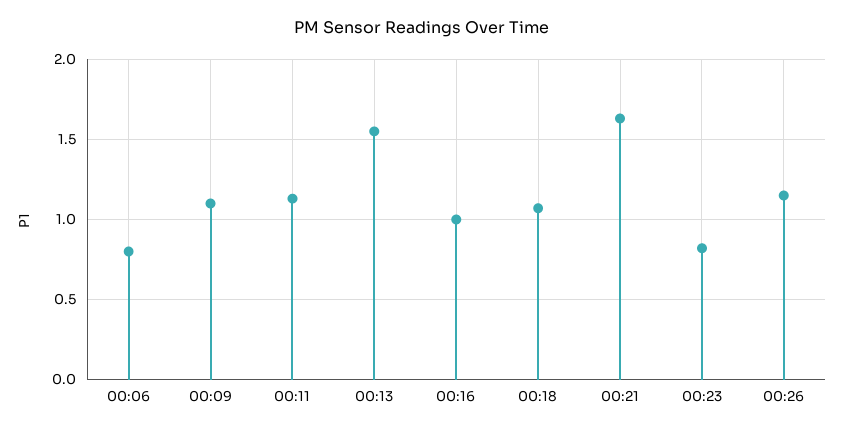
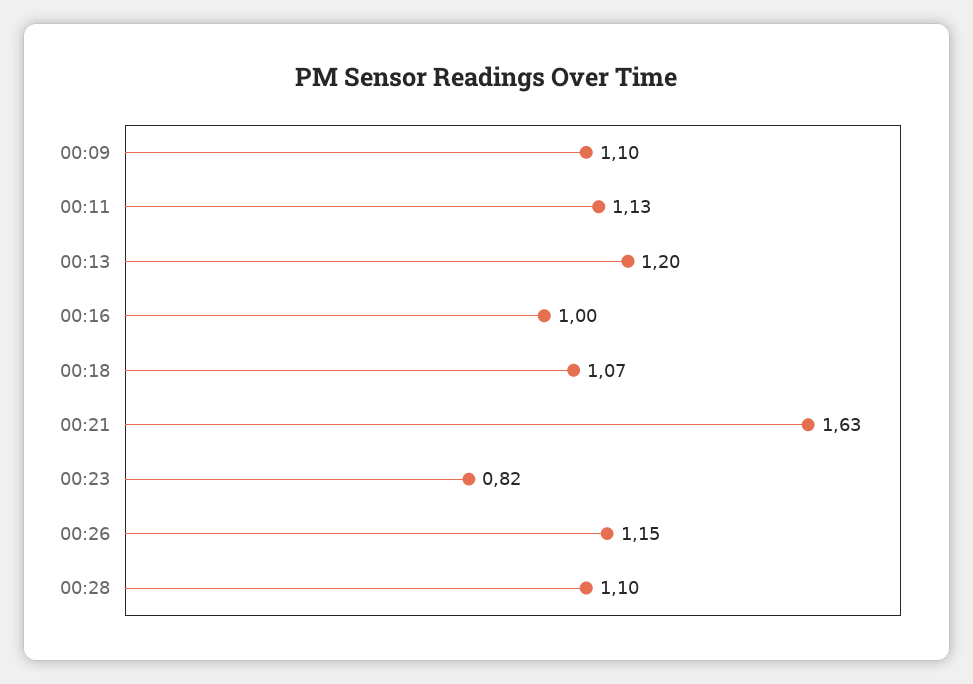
00:06: 0.8 -> none
00:13: 1.55 -> 1.2
00:28: none -> 1.1

